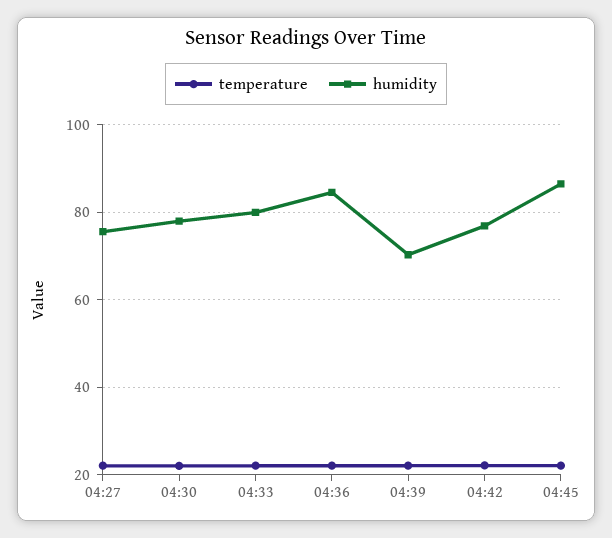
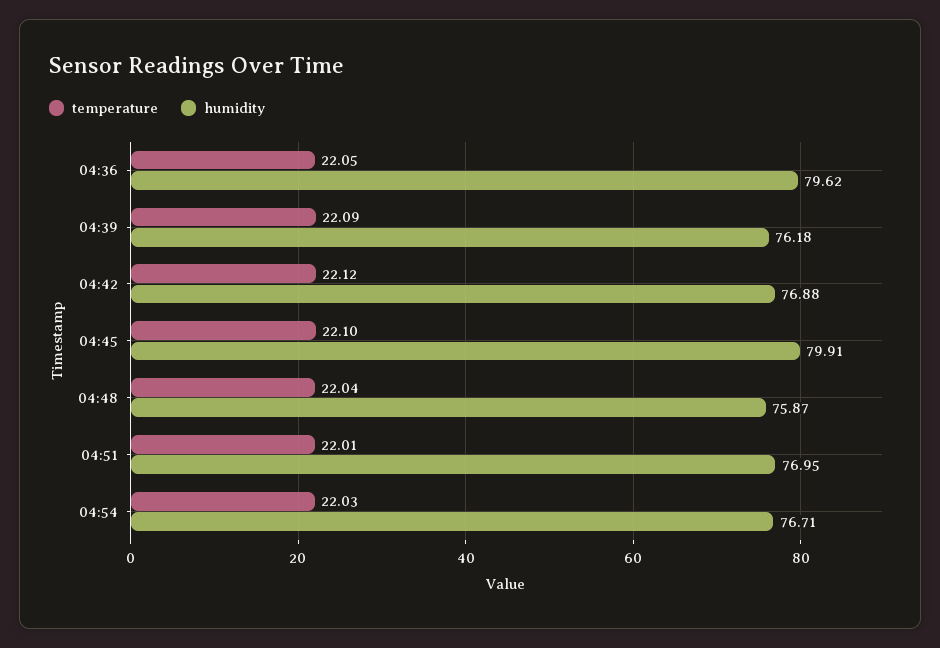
temperature, 04:27: 22 -> none
humidity, 04:27: 76 -> none
temperature, 04:30: 22 -> none
humidity, 04:30: 78 -> none
temperature, 04:33: 22 -> none
humidity, 04:33: 80 -> none
humidity, 04:36: 84 -> 79.62
humidity, 04:39: 70 -> 76.18
humidity, 04:45: 86 -> 79.91
temperature, 04:48: none -> 22.04
humidity, 04:48: none -> 75.87
temperature, 04:51: none -> 22.01
humidity, 04:51: none -> 76.95
temperature, 04:54: none -> 22.03
humidity, 04:54: none -> 76.71

